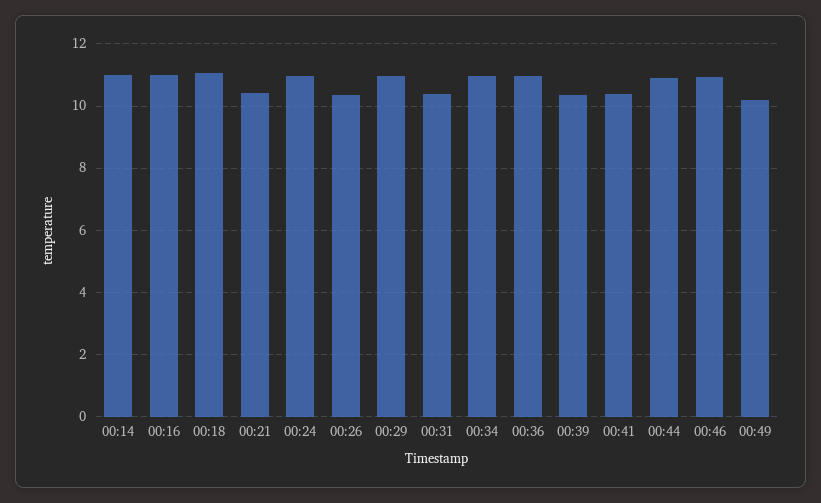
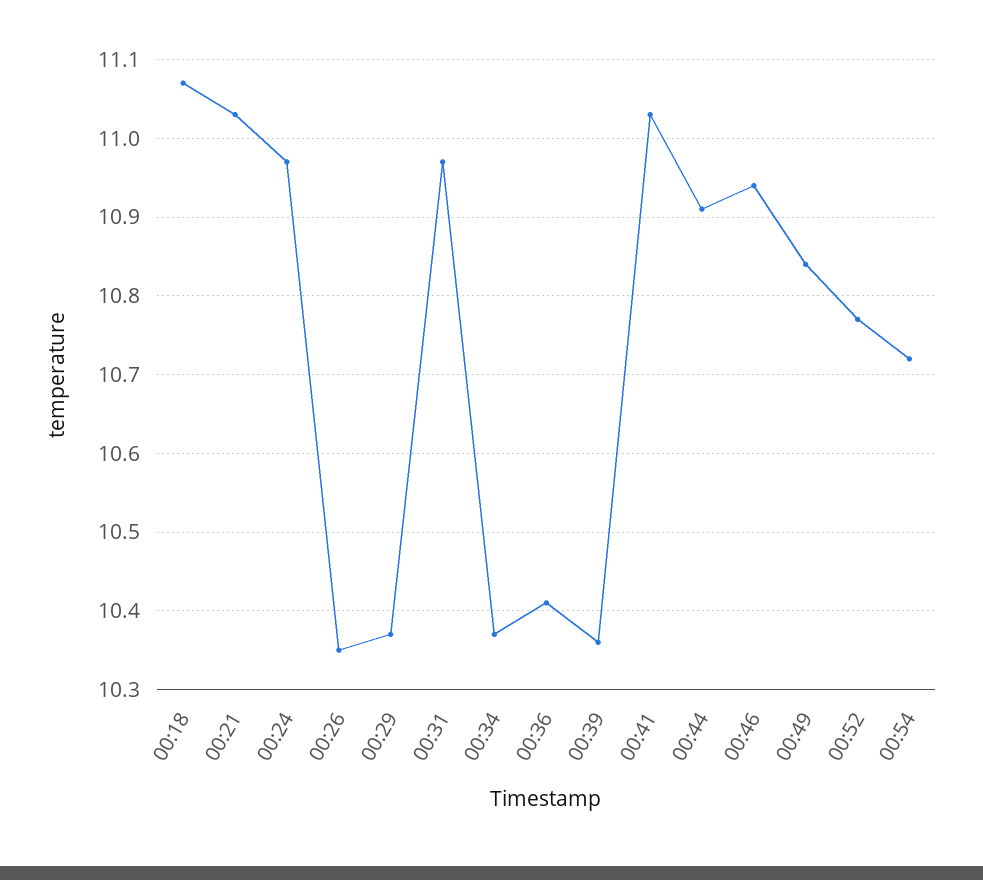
00:14: 11 -> none
00:16: 11 -> none
00:21: 10.4 -> 11.03
00:29: 11 -> 10.37
00:31: 10.4 -> 10.97
00:34: 11 -> 10.37
00:36: 11 -> 10.41
00:41: 10.4 -> 11.03
00:49: 10.2 -> 10.84
00:52: none -> 10.77
00:54: none -> 10.72

